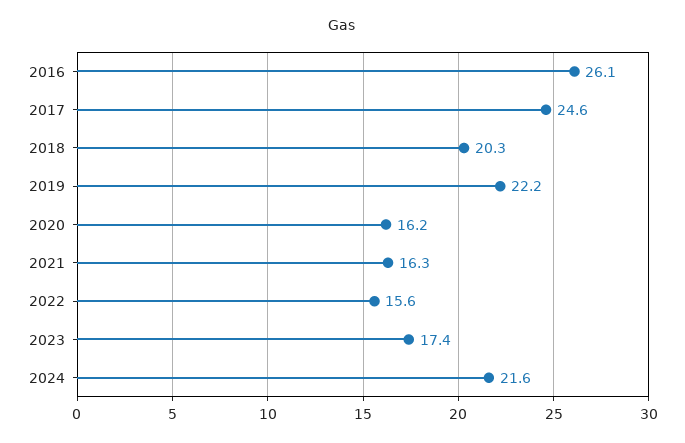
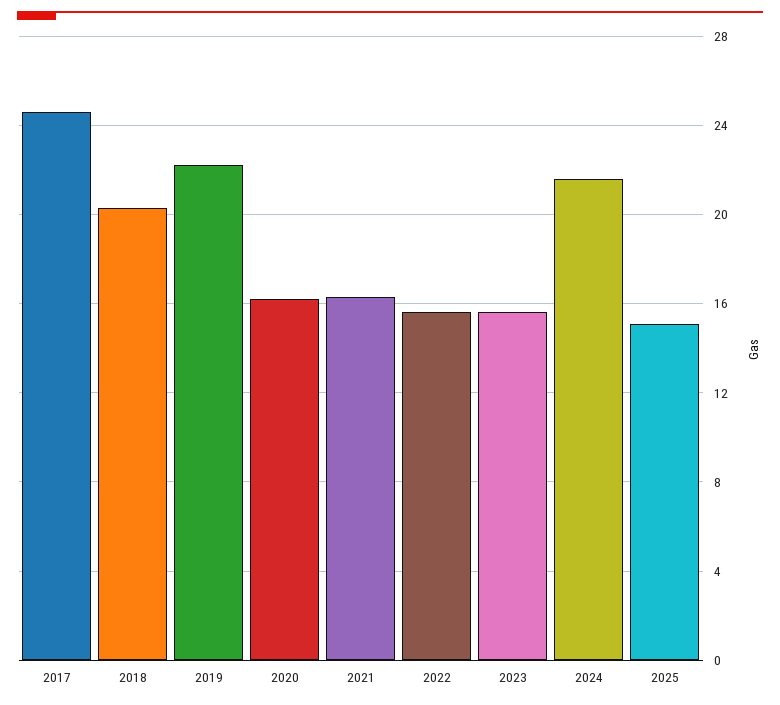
2016: 26.1 -> none
2023: 17.4 -> 15.5
2025: none -> 15

